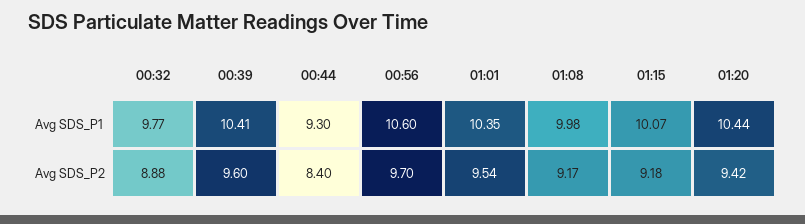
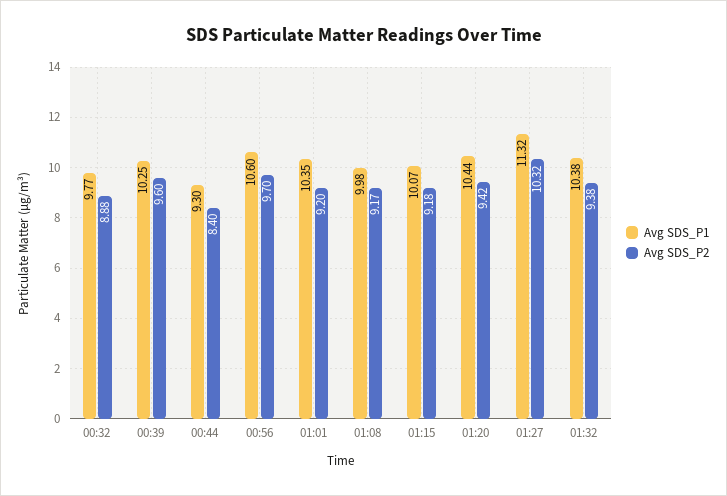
Avg SDS_P1, 00:39: 10.41 -> 10.25
Avg SDS_P2, 01:01: 9.54 -> 9.2
Avg SDS_P1, 01:27: none -> 11.32
Avg SDS_P2, 01:27: none -> 10.32
Avg SDS_P1, 01:32: none -> 10.38
Avg SDS_P2, 01:32: none -> 9.38

